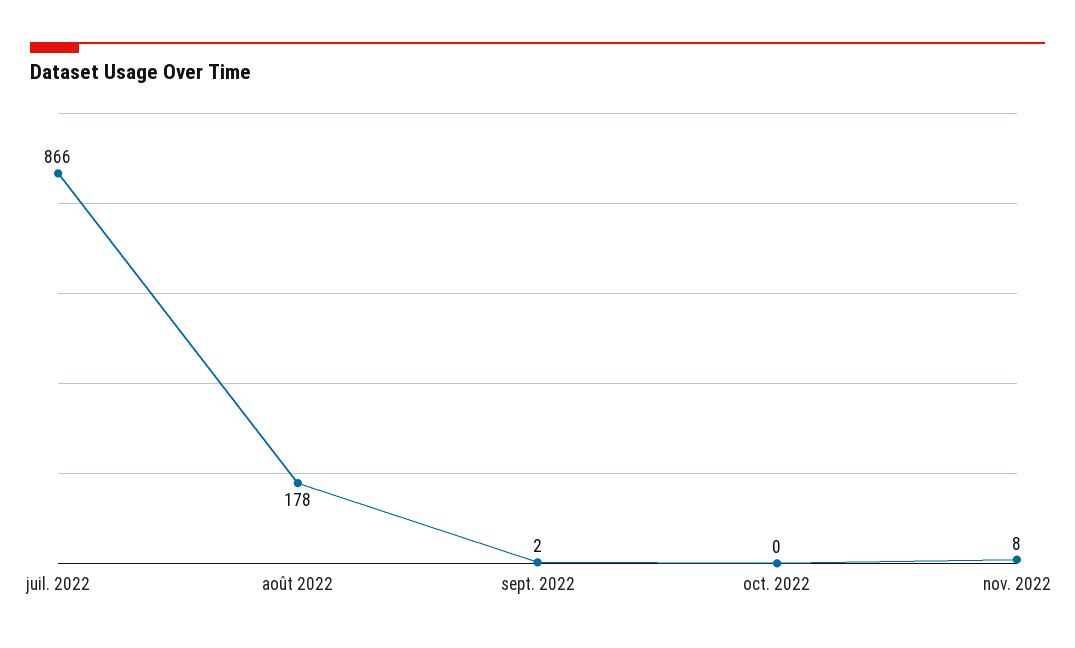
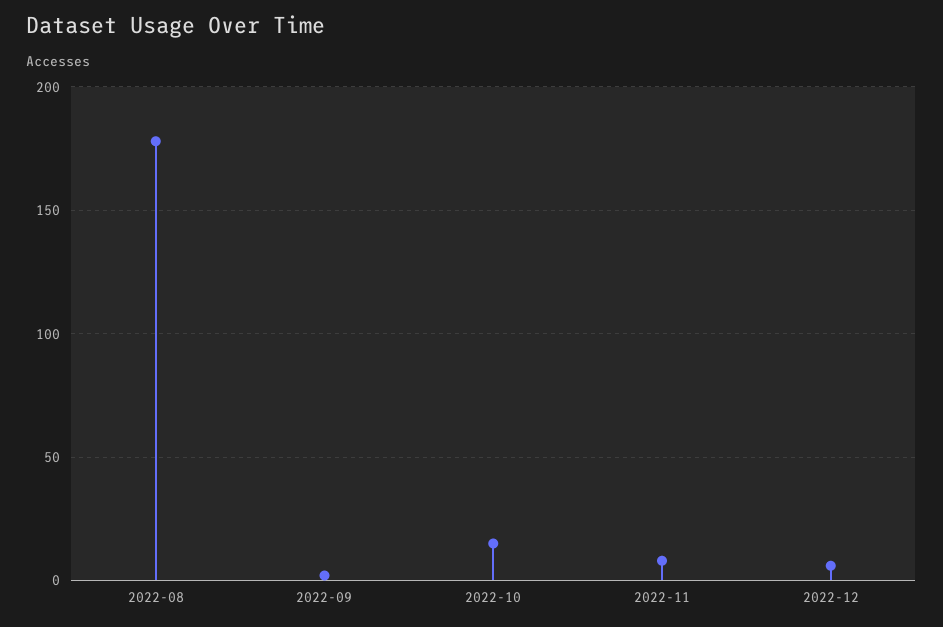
juil. 2022: 866 -> none
oct. 2022: 0 -> 15
2022-12: none -> 5

